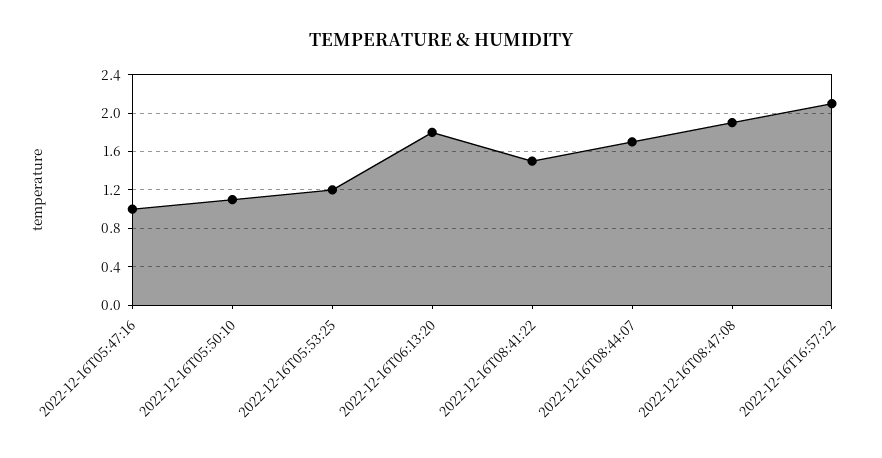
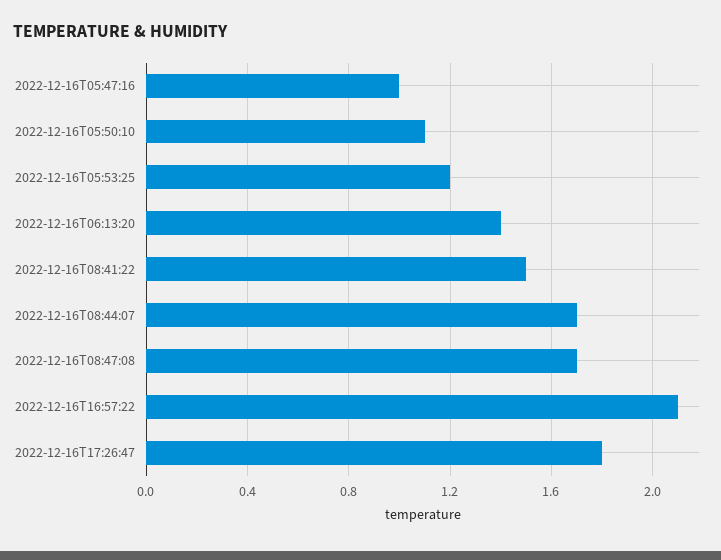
2022-12-16T06:13:20: 1.8 -> 1.4
2022-12-16T08:47:08: 1.9 -> 1.7
2022-12-16T17:26:47: none -> 1.8

